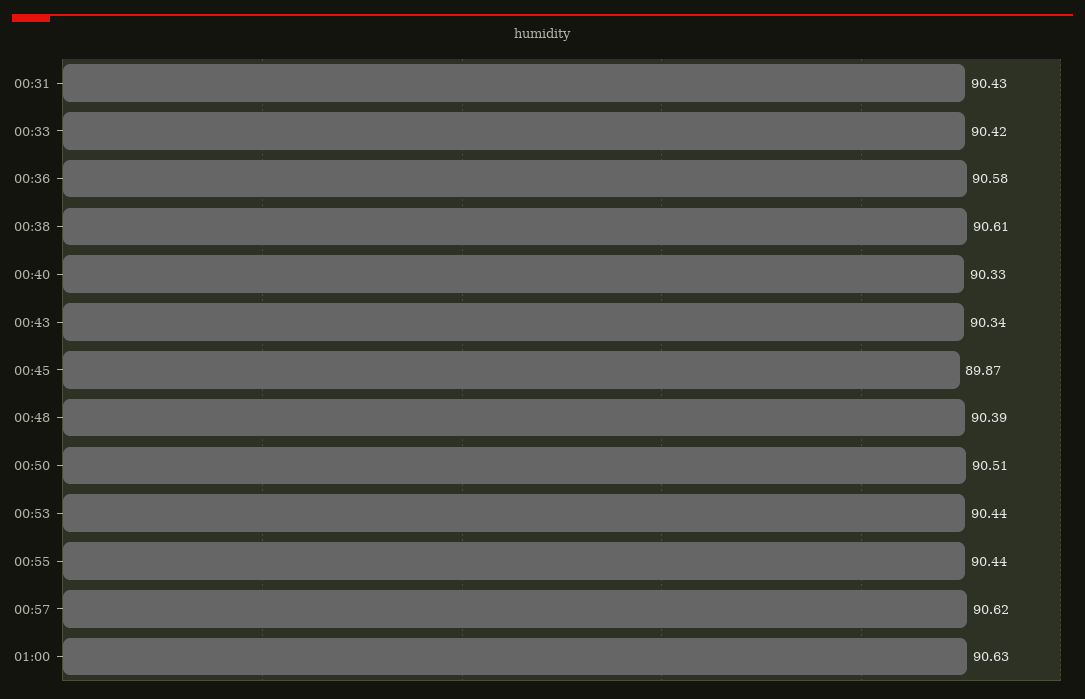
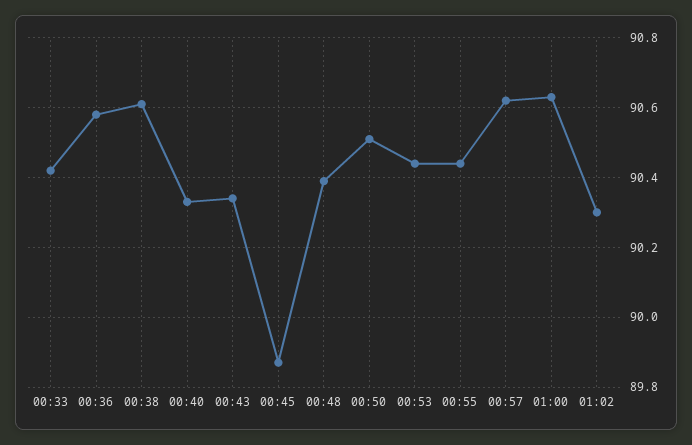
00:31: 90.43 -> none
01:02: none -> 90.3

